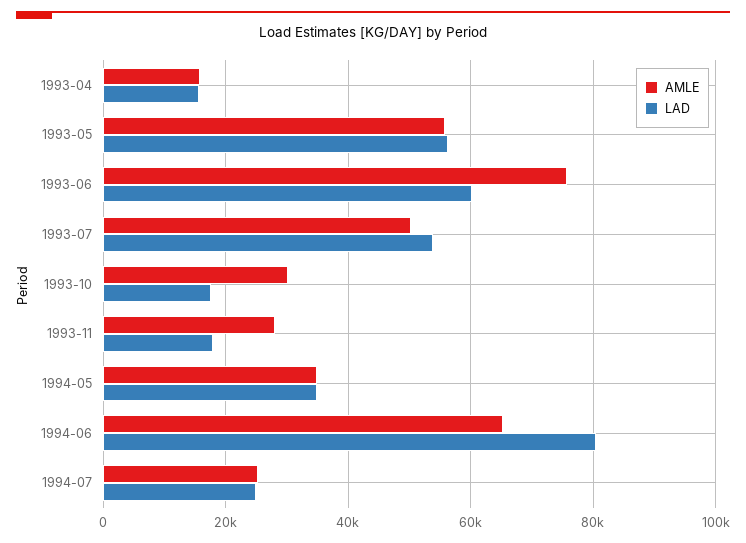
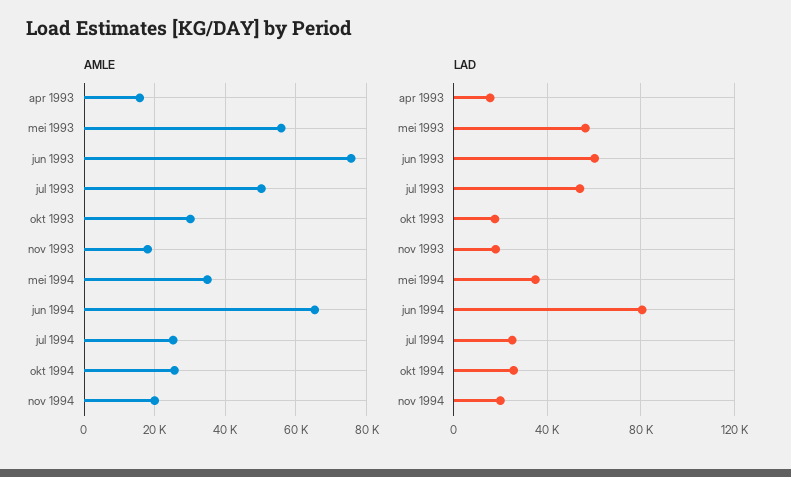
AMLE, 1993-11: 28000 -> 18000
AMLE, okt 1994: none -> 26000
AMLE, nov 1994: none -> 20000
LAD, okt 1994: none -> 25000
LAD, nov 1994: none -> 20000

